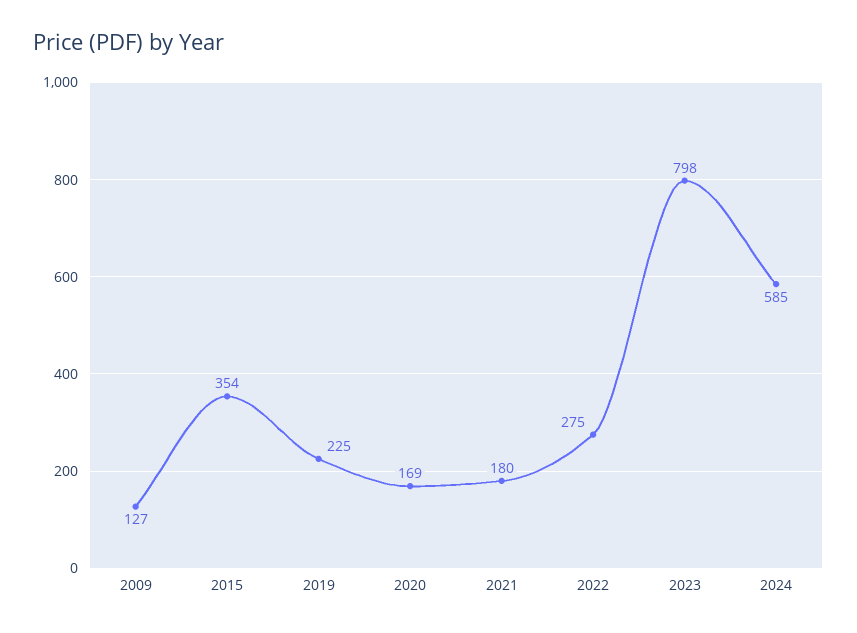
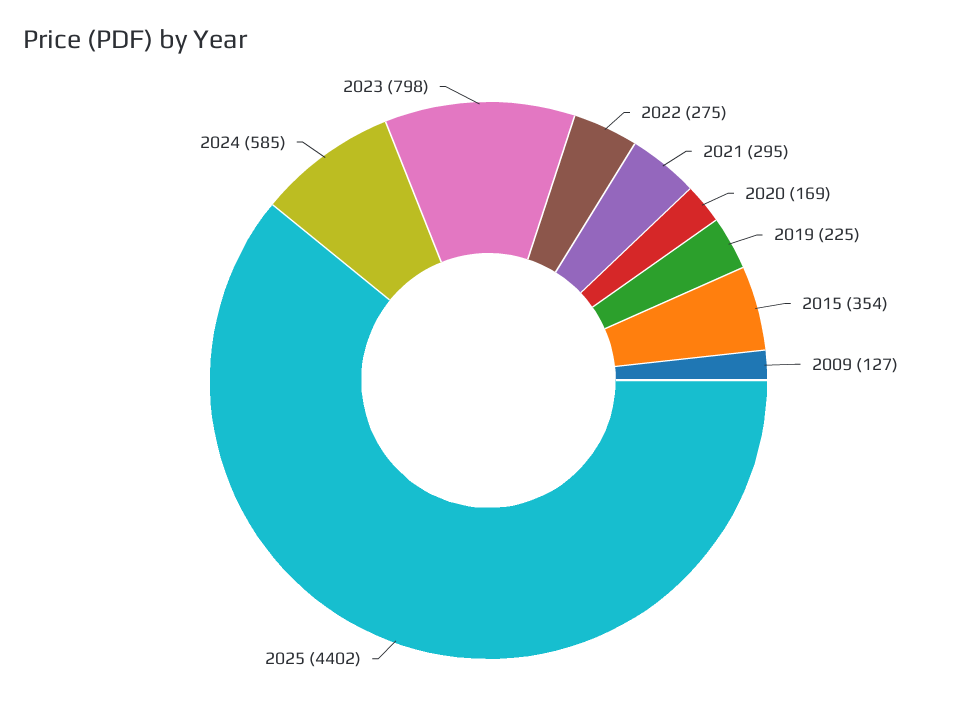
2021: 180 -> 295
2025: none -> 4402

